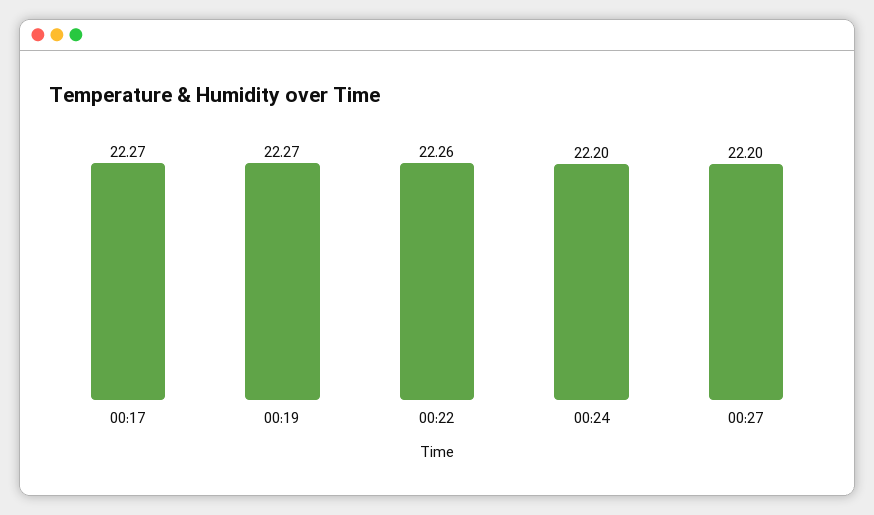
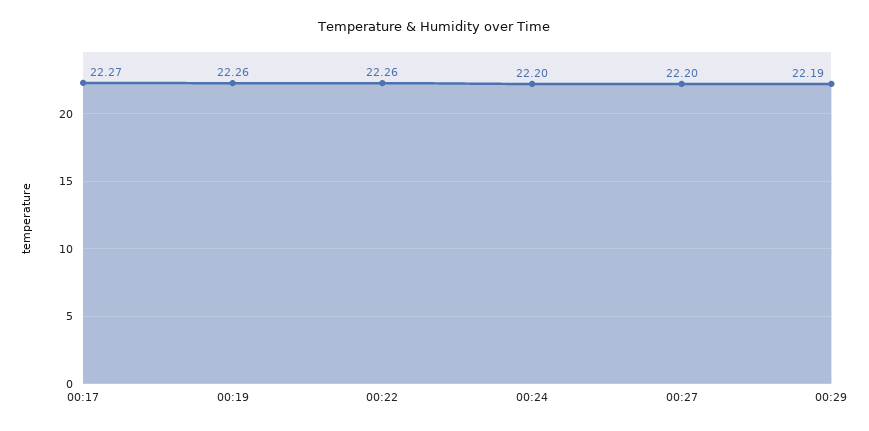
00:19: 22.27 -> 22.26
00:29: none -> 22.19

